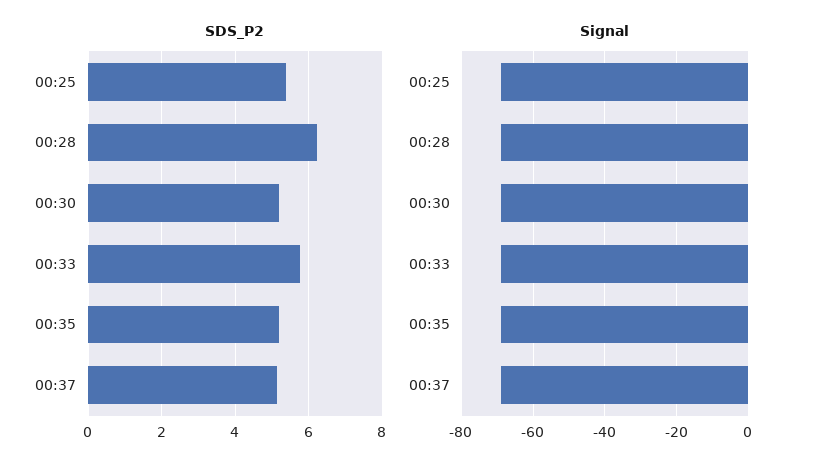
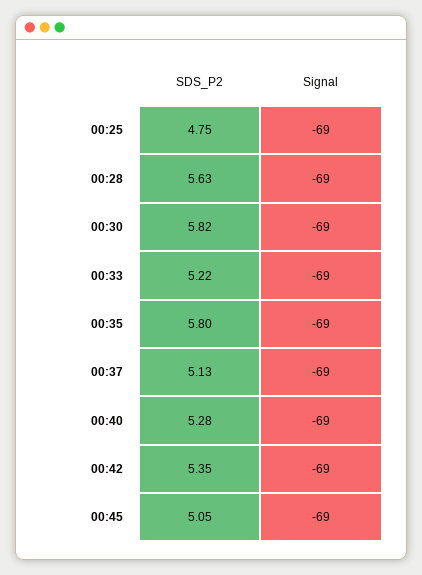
SDS_P2, 00:25: 5.4 -> 4.75
SDS_P2, 00:28: 6.2 -> 5.63
SDS_P2, 00:30: 5.2 -> 5.82
SDS_P2, 00:33: 5.8 -> 5.22
SDS_P2, 00:35: 5.2 -> 5.8
SDS_P2, 00:40: none -> 5.28
Signal, 00:40: none -> -69
SDS_P2, 00:42: none -> 5.35
Signal, 00:42: none -> -69
SDS_P2, 00:45: none -> 5.05
Signal, 00:45: none -> -69

